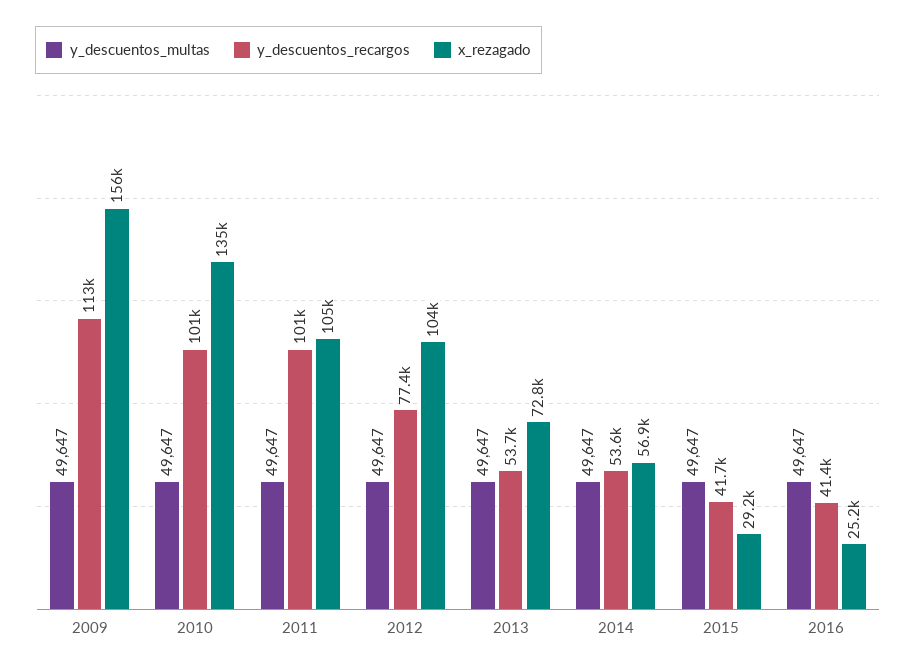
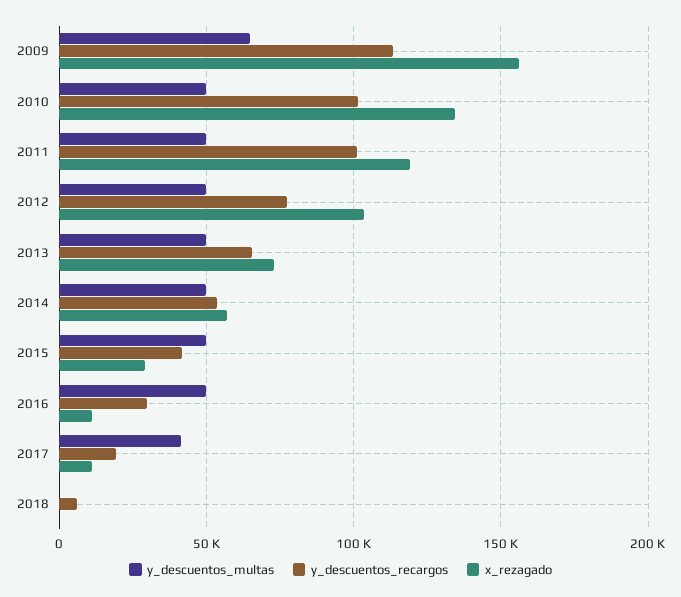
y_descuentos_multas, 2009: 49647 -> 65000
x_rezagado, 2011: 105000 -> 120000
y_descuentos_recargos, 2013: 53700 -> 65000
y_descuentos_recargos, 2016: 41400 -> 30000
x_rezagado, 2016: 25200 -> 10000
y_descuentos_multas, 2017: none -> 40000
y_descuentos_recargos, 2017: none -> 20000
x_rezagado, 2017: none -> 10000
y_descuentos_multas, 2018: none -> 0
y_descuentos_recargos, 2018: none -> 5000
x_rezagado, 2018: none -> 0

